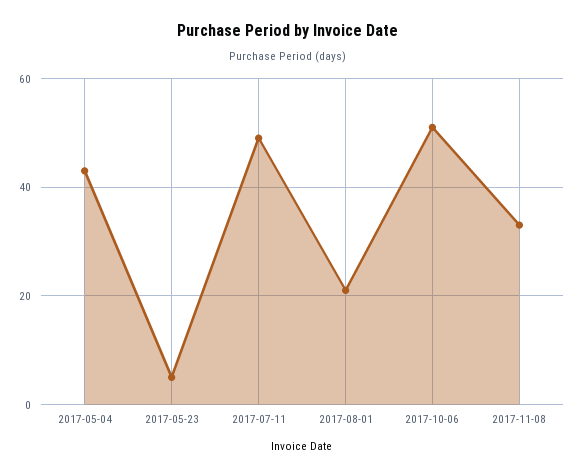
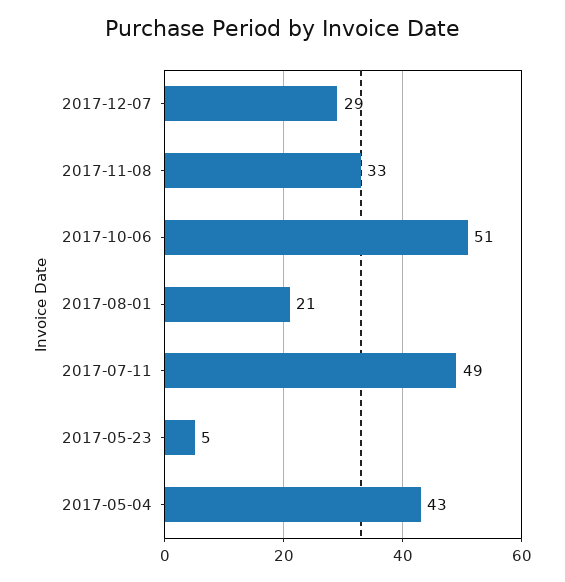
2017-12-07: none -> 29

